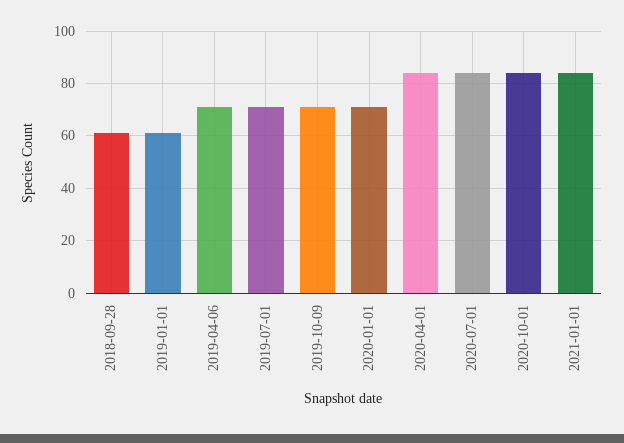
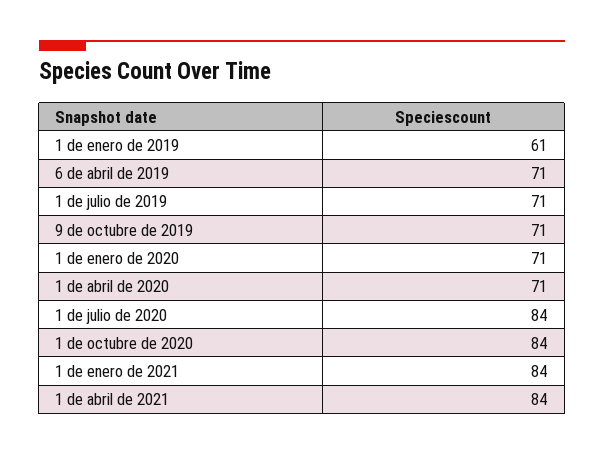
2018-09-28: 60 -> none
2020-04-01: 85 -> 71
1 de abril de 2021: none -> 84

